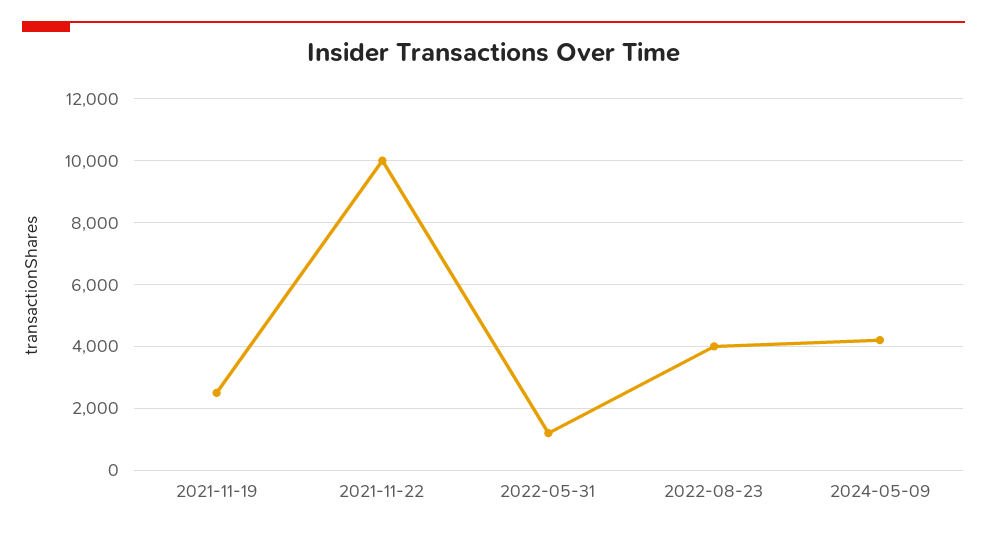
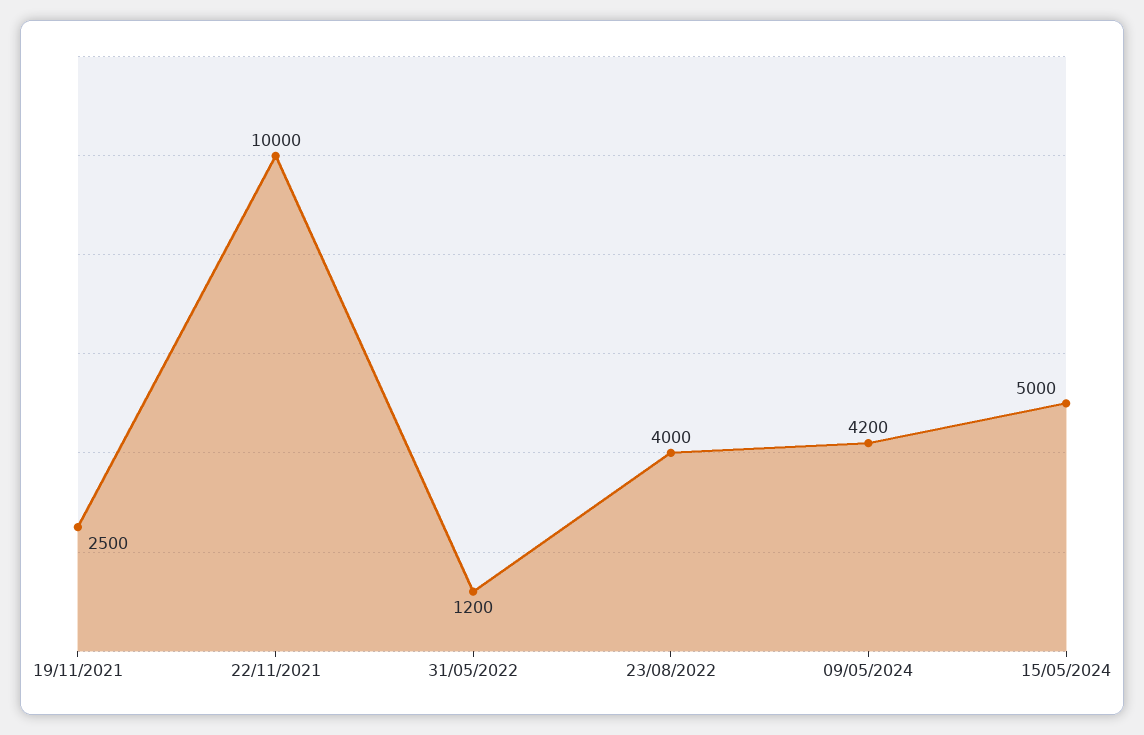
15/05/2024: none -> 5000

